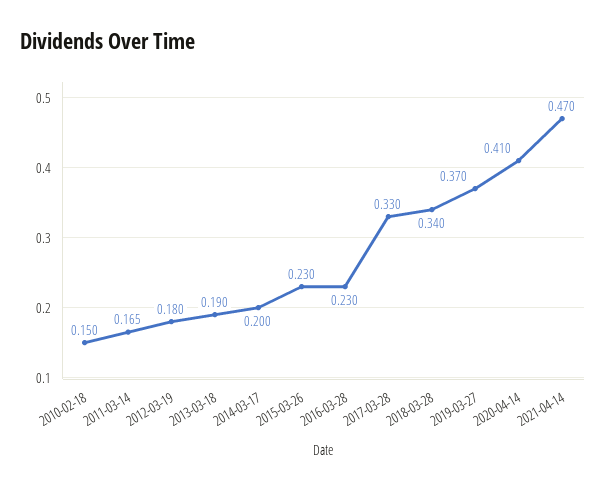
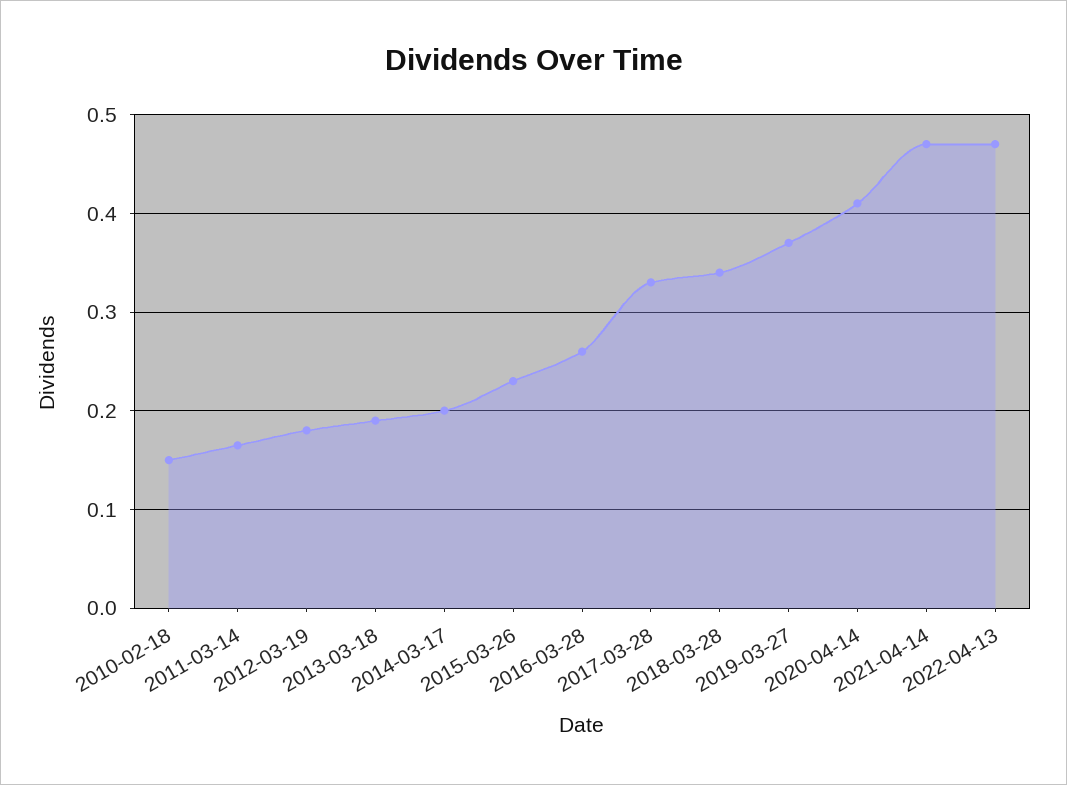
2016-03-28: 0.23 -> 0.26
2022-04-13: none -> 0.47

